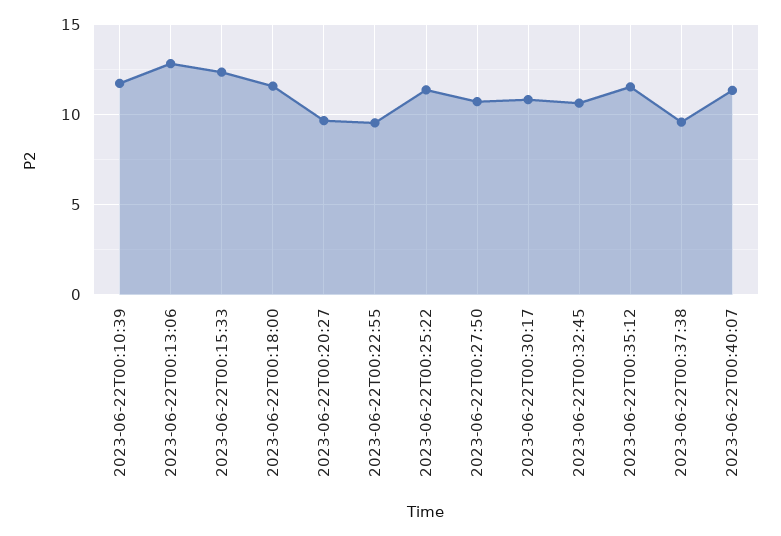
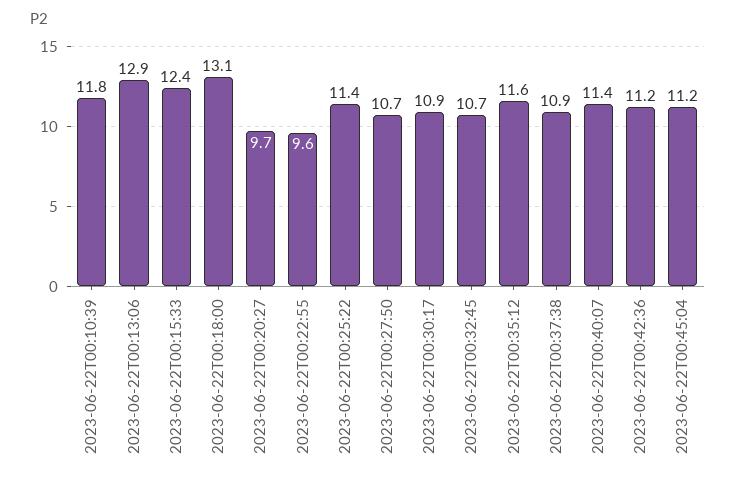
2023-06-22T00:18:00: 11.5 -> 13.1
2023-06-22T00:37:38: 9.5 -> 10.9
2023-06-22T00:42:36: none -> 11.2
2023-06-22T00:45:04: none -> 11.2

